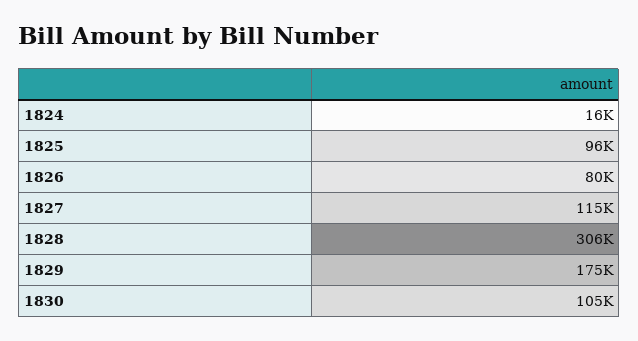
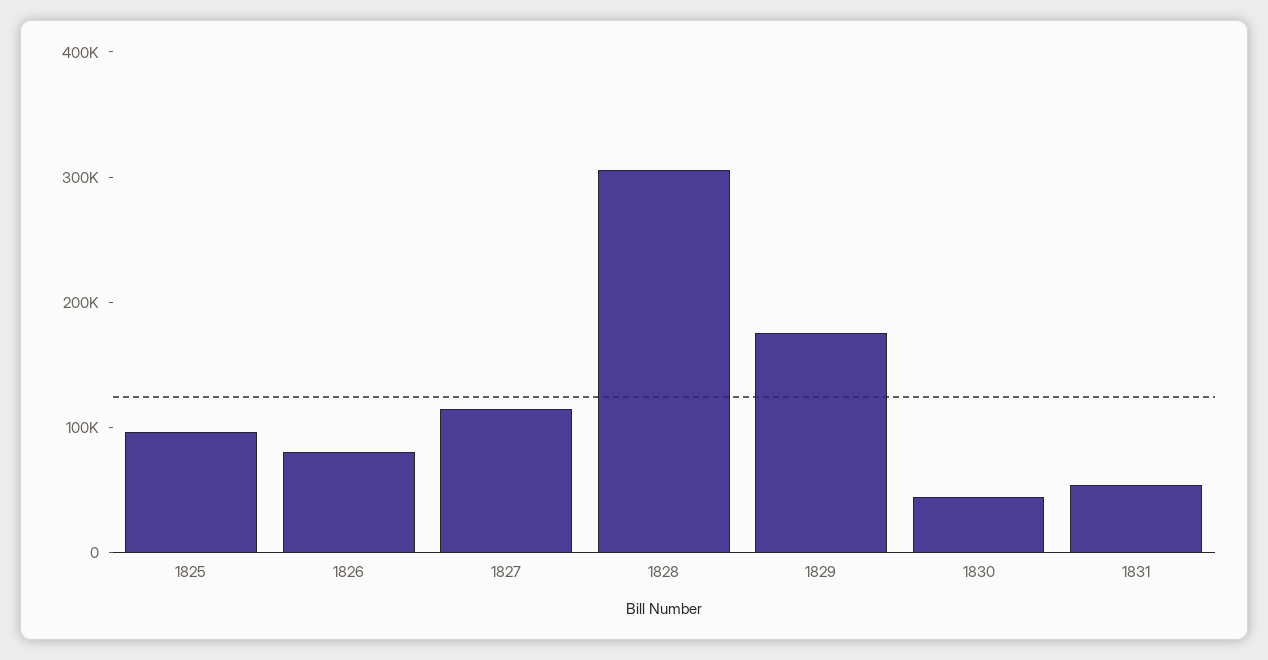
1824: 16000 -> none
1830: 105000 -> 40000
1831: none -> 60000

